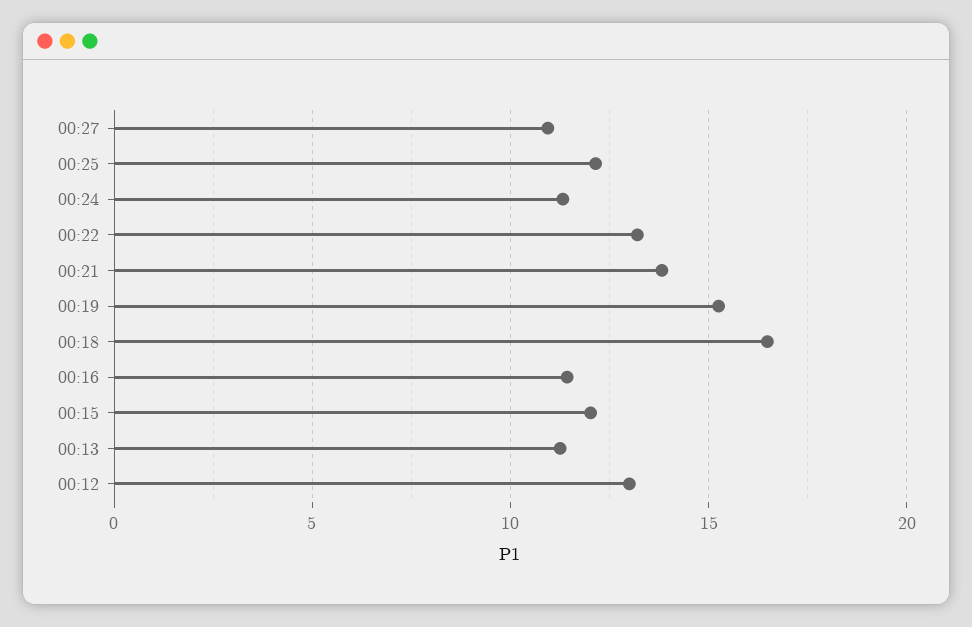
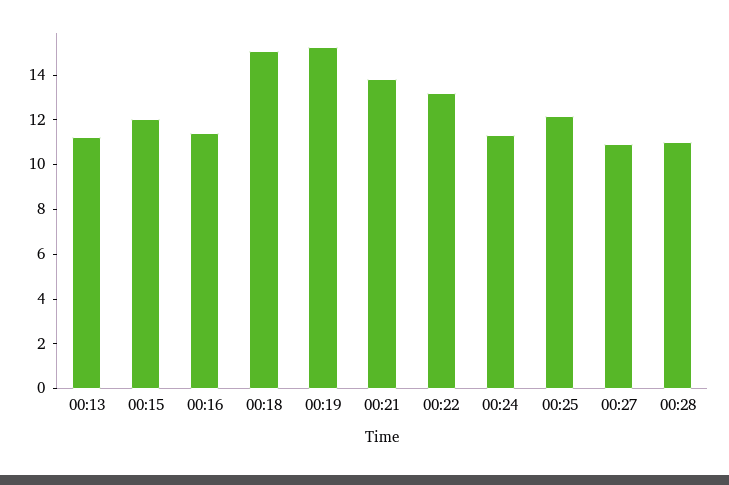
00:18: 16.5 -> 15
00:12: 13 -> none
00:28: none -> 11

